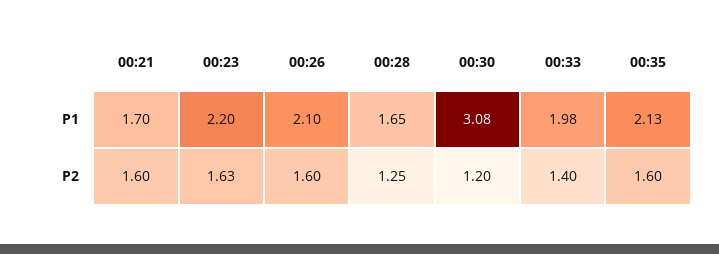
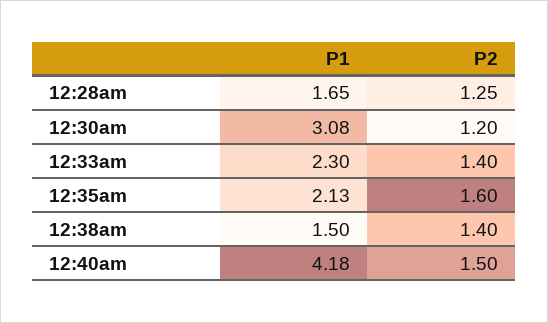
00:21, P1: 1.7 -> none
00:23, P1: 2.2 -> none
00:26, P1: 2.1 -> none
00:33, P1: 1.98 -> 2.3
00:21, P2: 1.6 -> none
00:23, P2: 1.63 -> none
00:26, P2: 1.6 -> none
12:38am, P1: none -> 1.5
12:38am, P2: none -> 1.4
12:40am, P1: none -> 4.18
12:40am, P2: none -> 1.5

